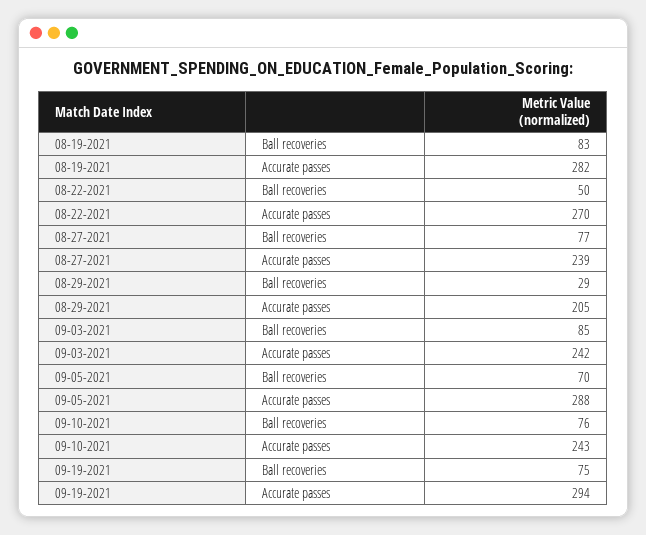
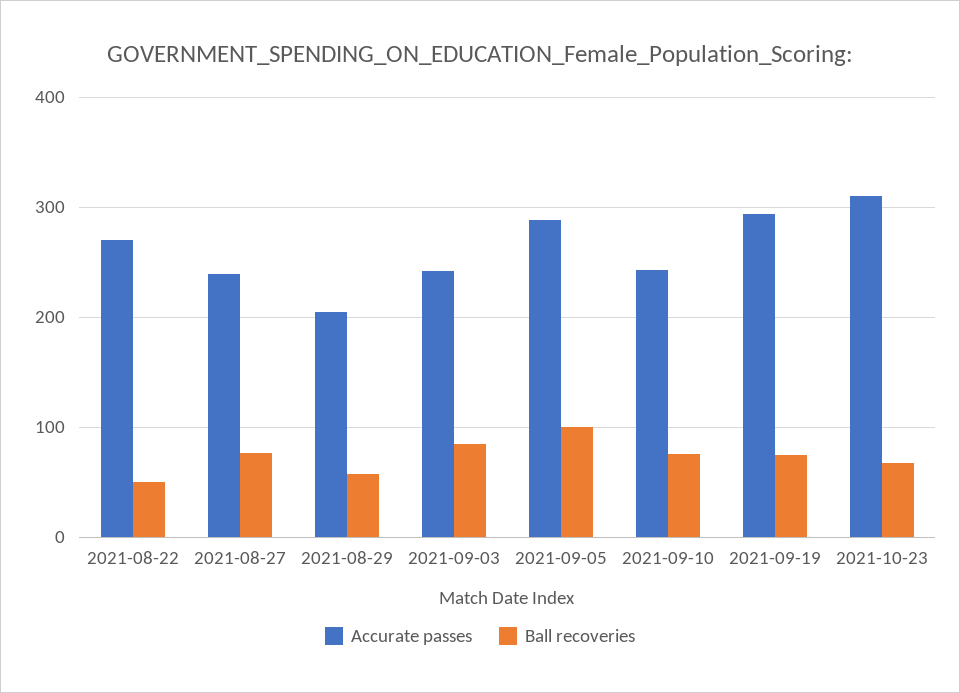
Ball recoveries, 08-19-2021: 83 -> none
Accurate passes, 08-19-2021: 282 -> none
Ball recoveries, 08-29-2021: 29 -> 60
Ball recoveries, 09-05-2021: 70 -> 100
Accurate passes, 2021-10-23: none -> 310
Ball recoveries, 2021-10-23: none -> 70

